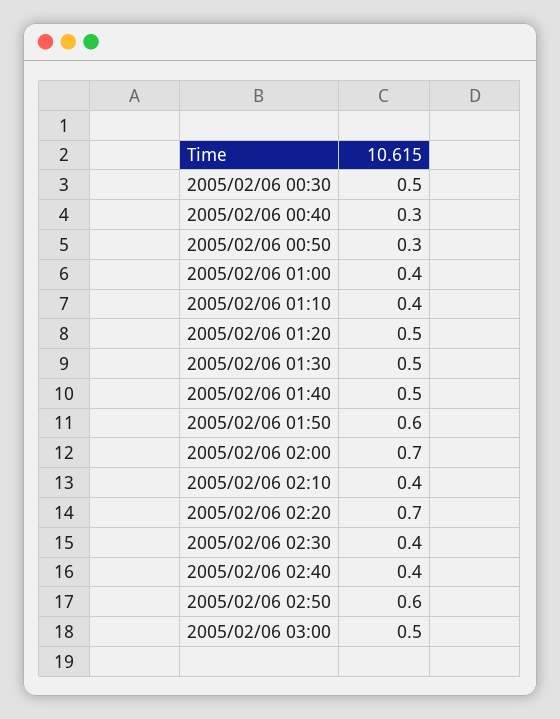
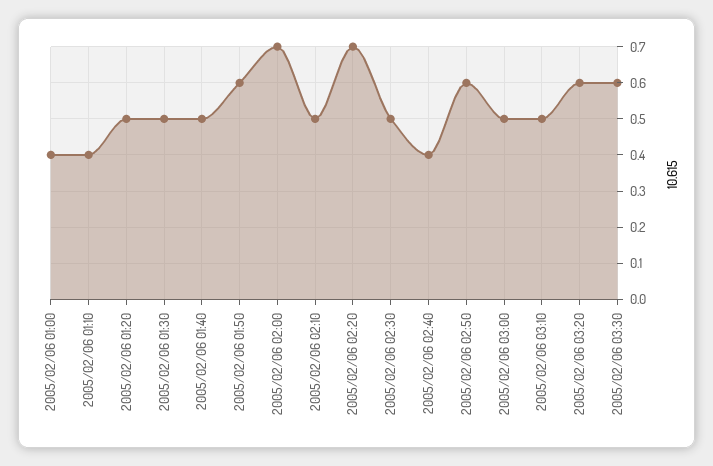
2005/02/06 00:30: 0.5 -> none
2005/02/06 00:40: 0.3 -> none
2005/02/06 00:50: 0.3 -> none
2005/02/06 02:10: 0.4 -> 0.5
2005/02/06 02:30: 0.4 -> 0.5
2005/02/06 03:10: none -> 0.5
2005/02/06 03:20: none -> 0.6
2005/02/06 03:30: none -> 0.6

